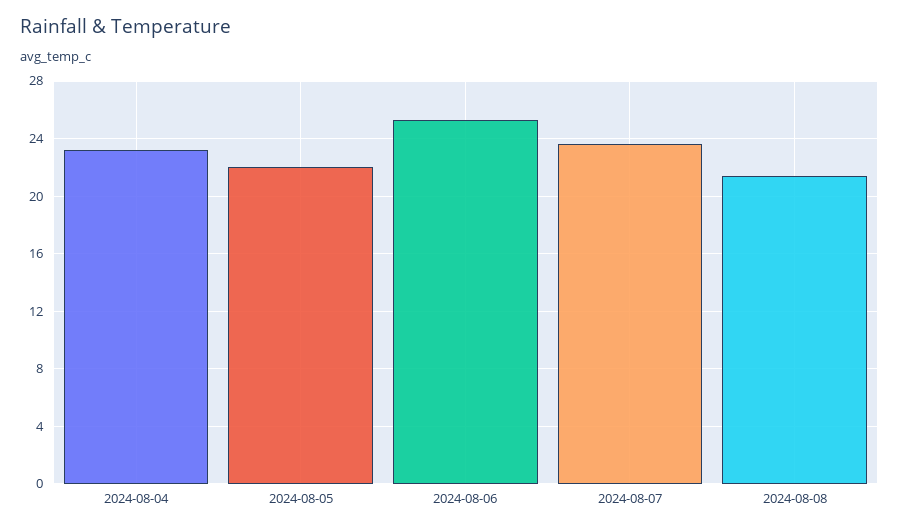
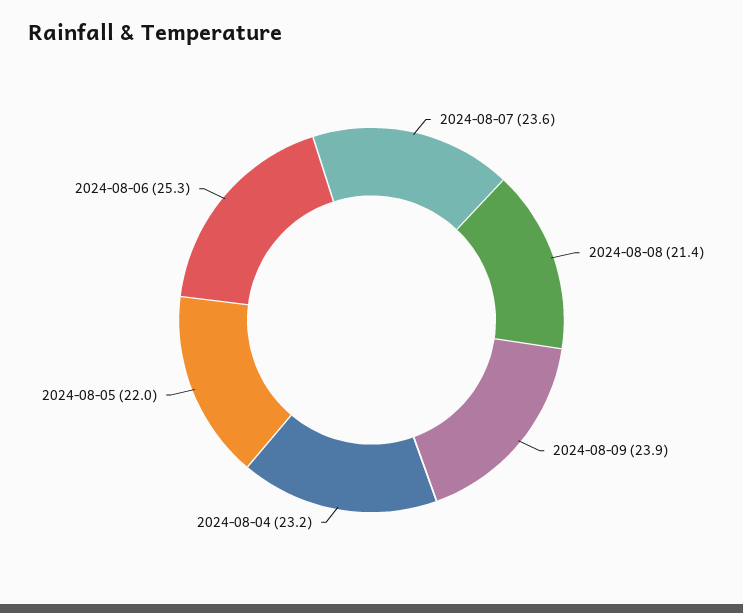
2024-08-09: none -> 23.9

